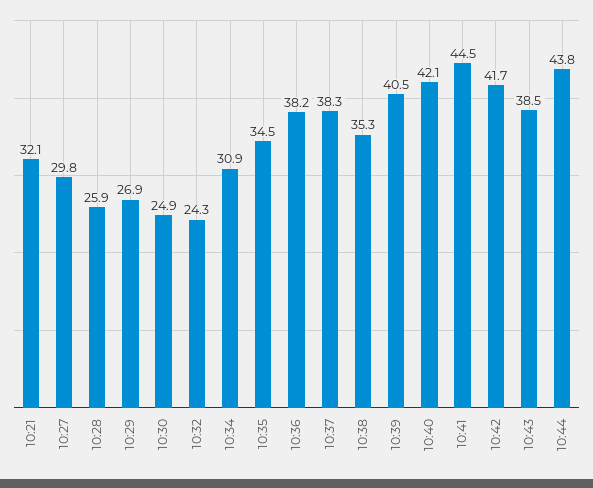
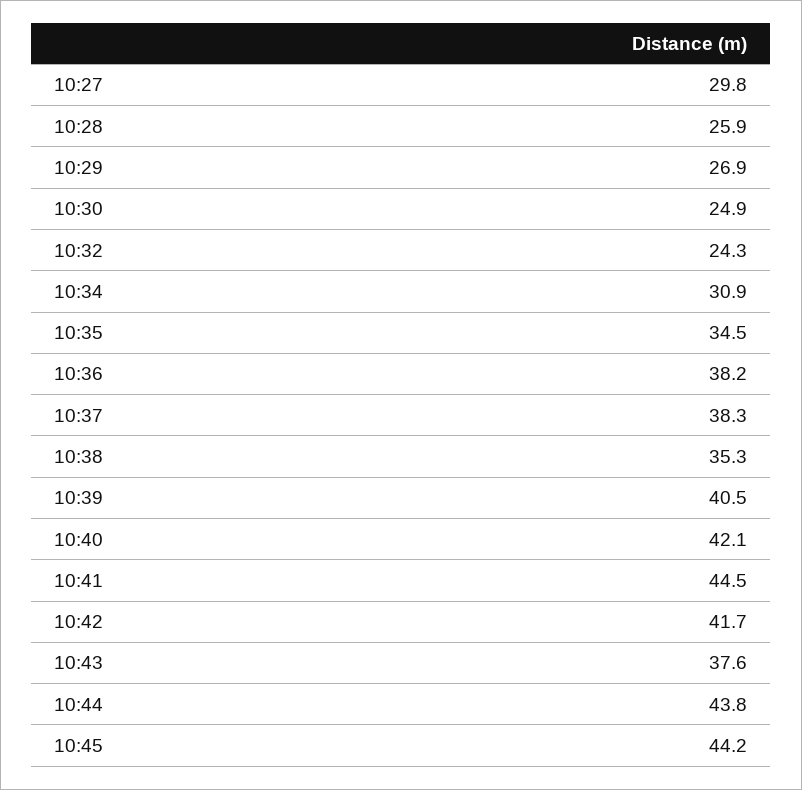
10:21: 32.1 -> none
10:43: 38.5 -> 37.6
10:45: none -> 44.2

